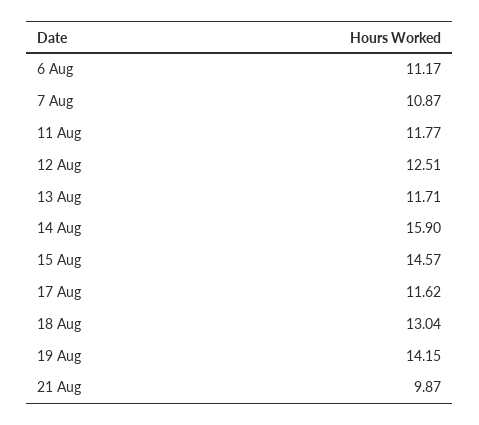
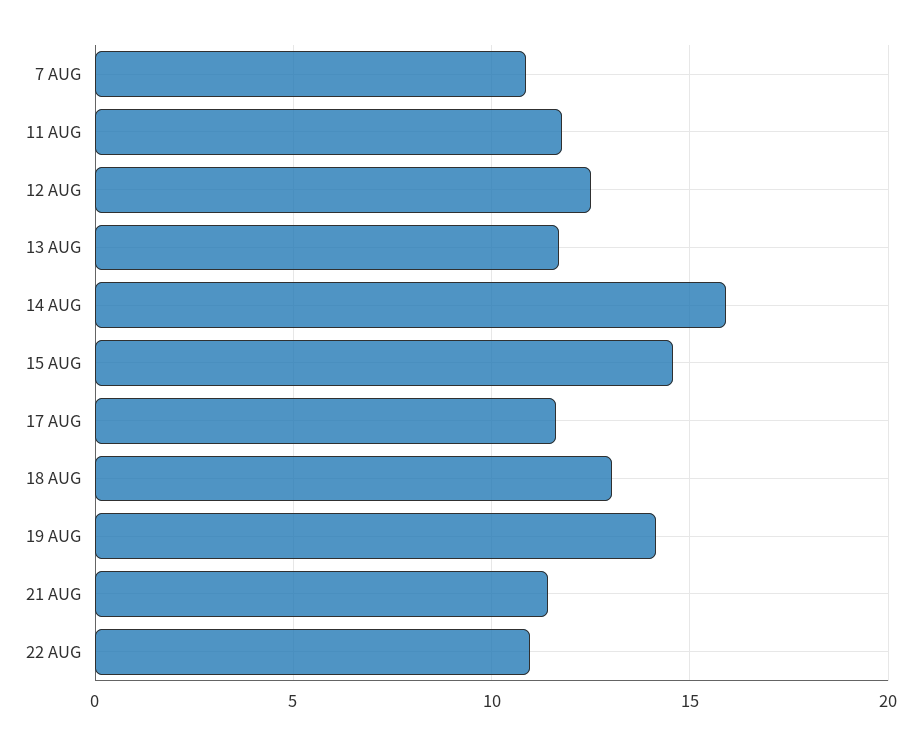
6 Aug: 11.17 -> none
21 Aug: 9.87 -> 11.5
22 AUG: none -> 11

